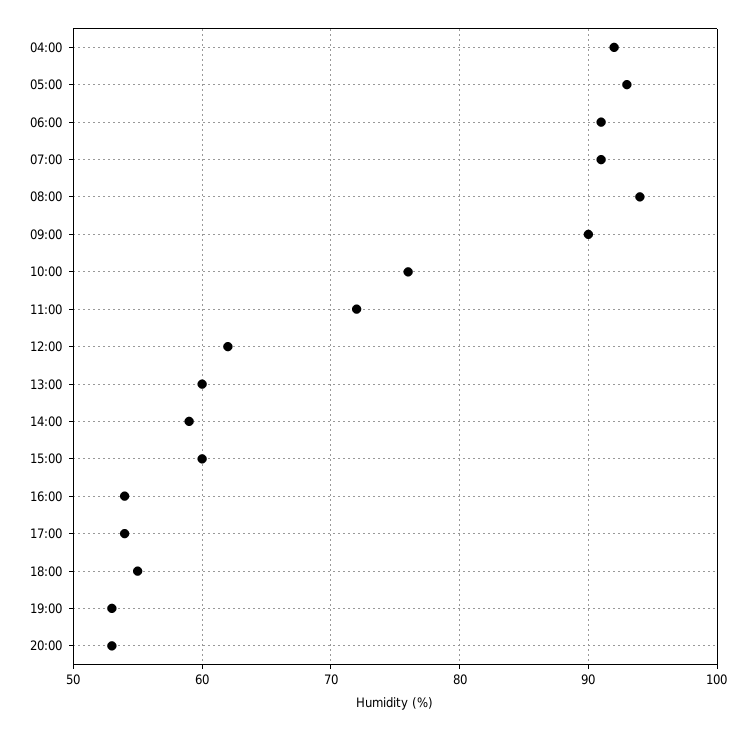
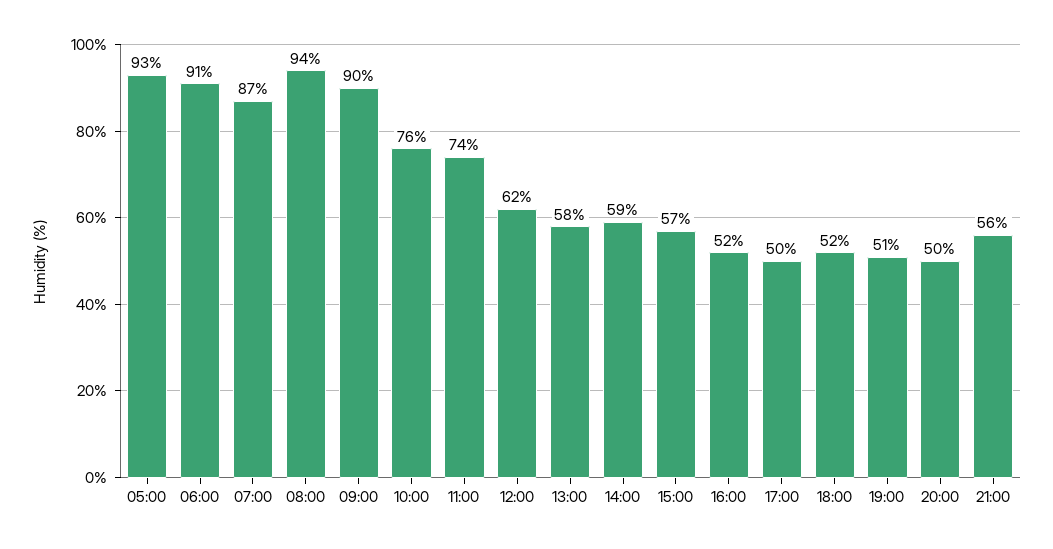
04:00: 92 -> none
07:00: 91 -> 87
11:00: 72 -> 74
13:00: 60 -> 58
15:00: 60 -> 57
16:00: 54 -> 52
17:00: 54 -> 50
18:00: 55 -> 52
19:00: 53 -> 51
20:00: 53 -> 50
21:00: none -> 56

